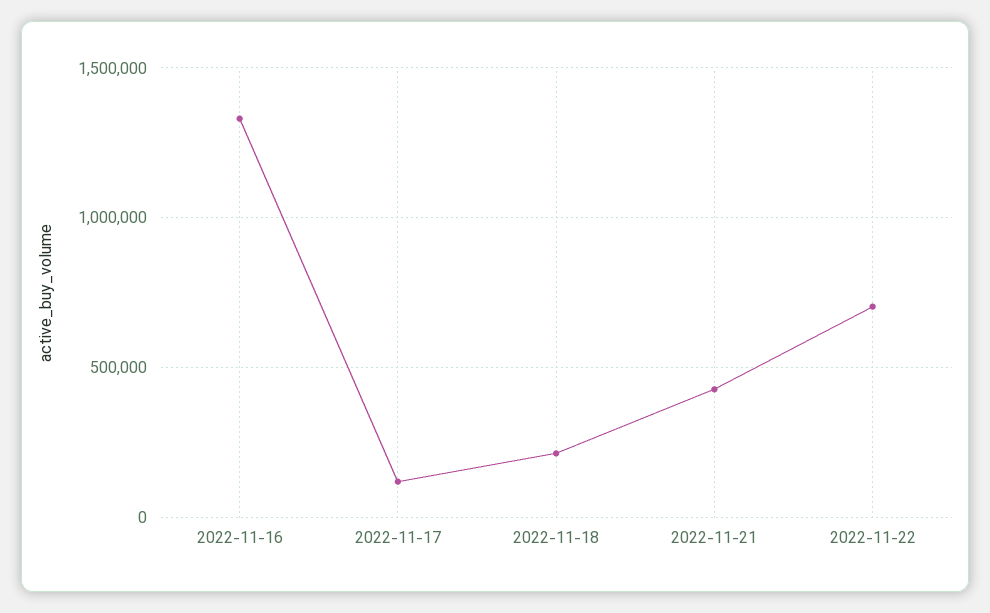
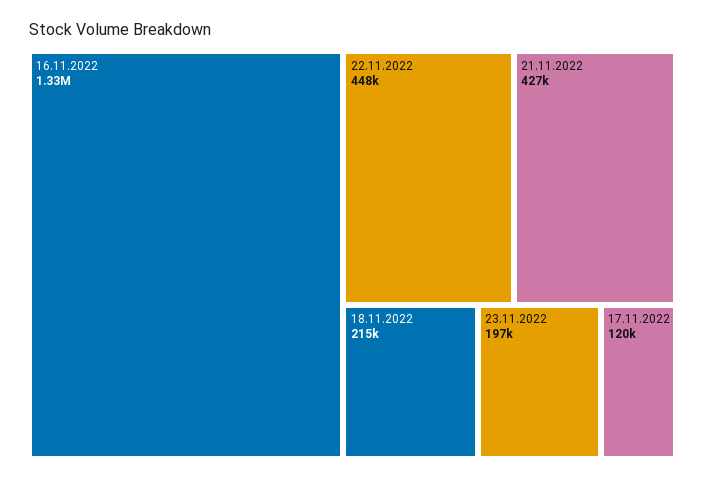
2022-11-22: 700000 -> 448000
23.11.2022: none -> 197000

